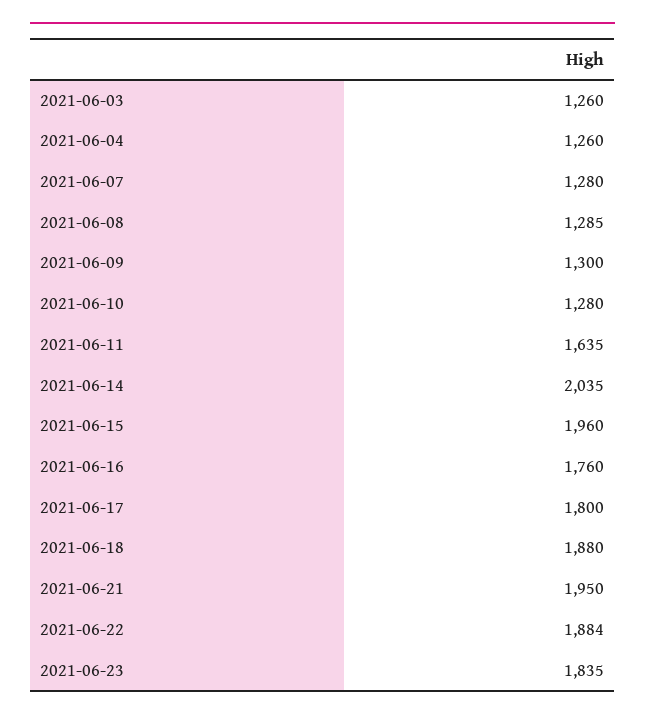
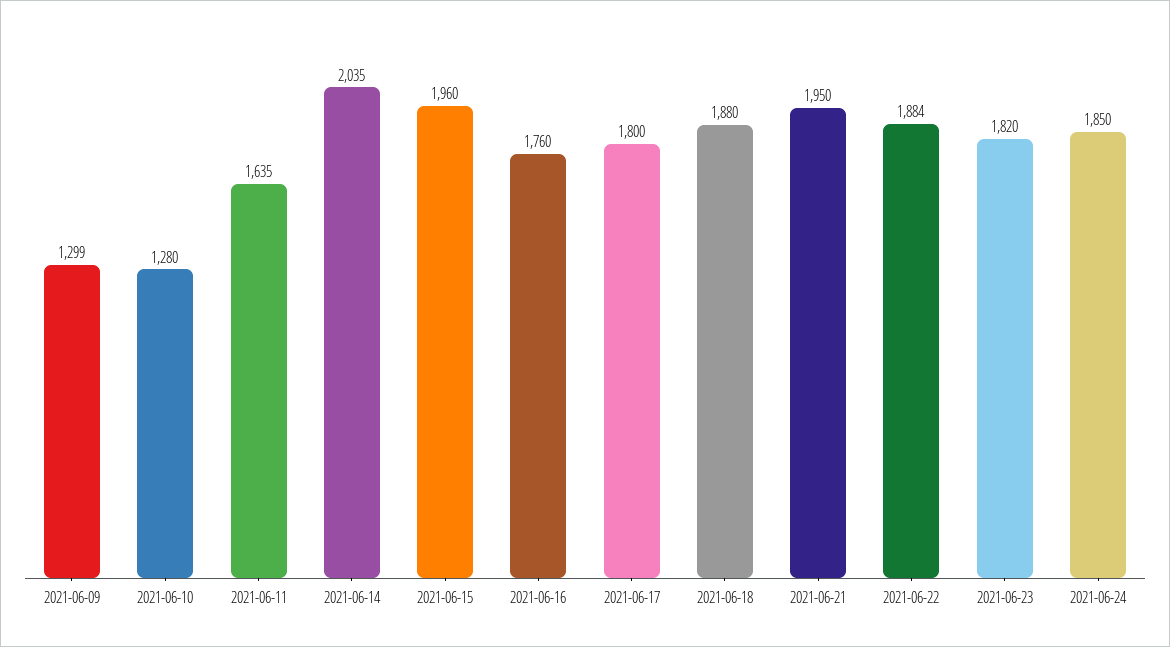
2021-06-03: 1260 -> none
2021-06-04: 1260 -> none
2021-06-07: 1280 -> none
2021-06-08: 1285 -> none
2021-06-09: 1300 -> 1299
2021-06-23: 1835 -> 1820
2021-06-24: none -> 1850

